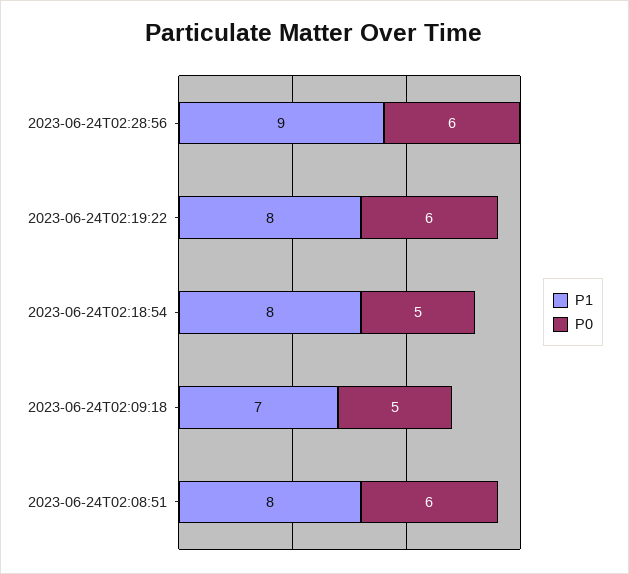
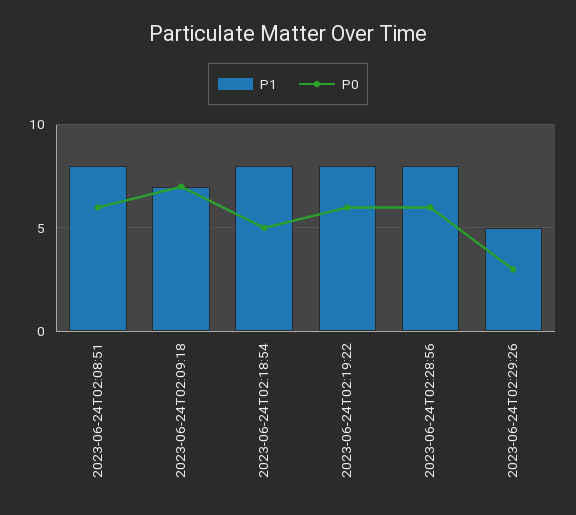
P1, 2023-06-24T02:28:56: 9 -> 8
P0, 2023-06-24T02:09:18: 5 -> 7
P1, 2023-06-24T02:29:26: none -> 5
P0, 2023-06-24T02:29:26: none -> 3

